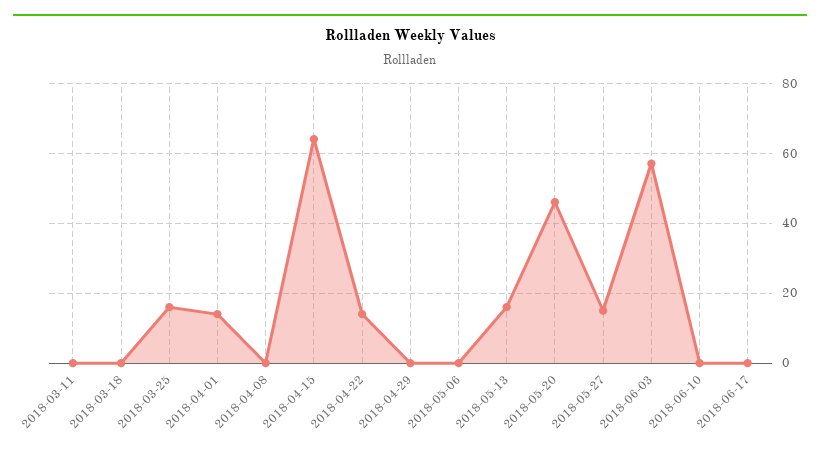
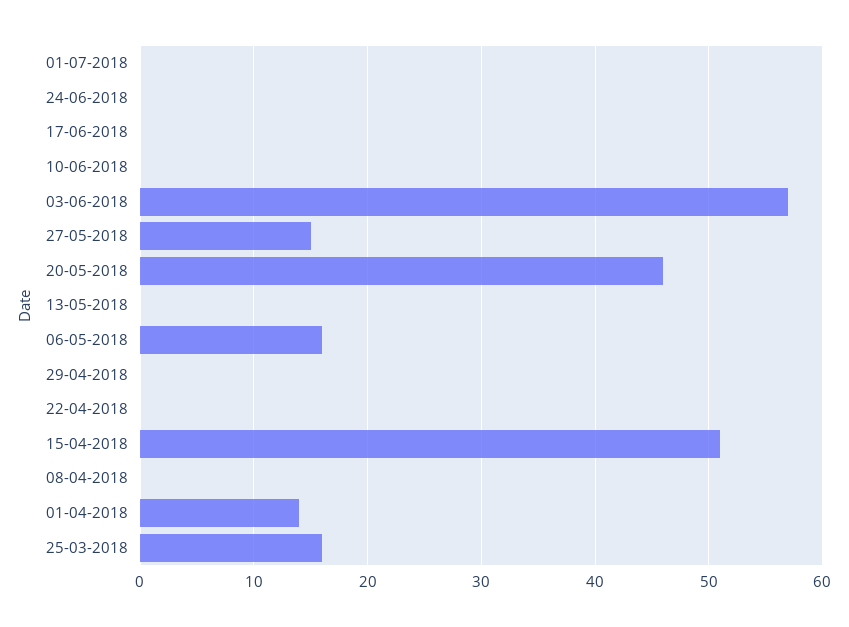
2018-03-11: 0 -> none
2018-03-18: 0 -> none
2018-04-15: 65 -> 51
2018-04-22: 15 -> 0
2018-05-06: 0 -> 16
2018-05-13: 15 -> 0
01-07-2018: none -> 0
24-06-2018: none -> 0

